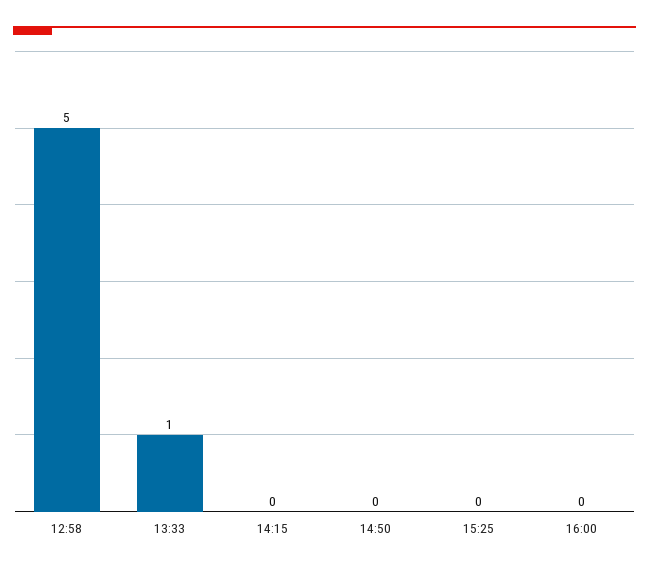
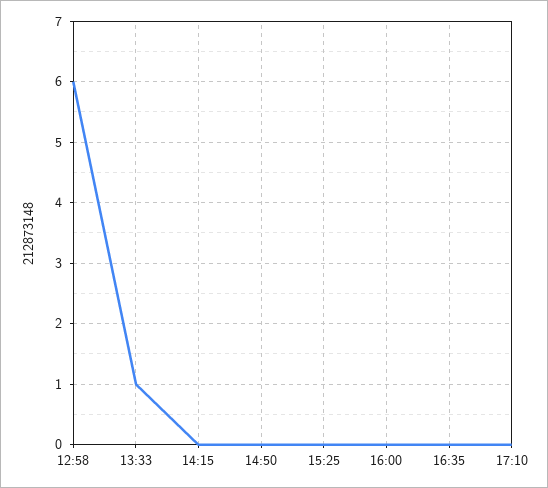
12:58: 5 -> 6
16:35: none -> 0
17:10: none -> 0

